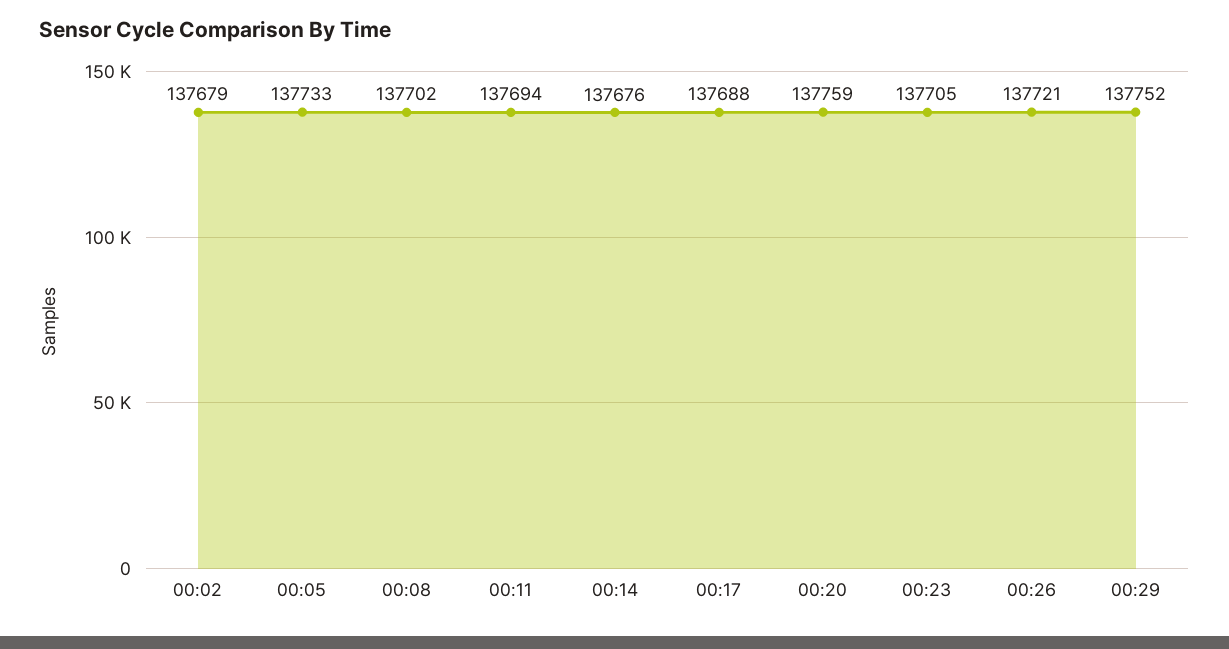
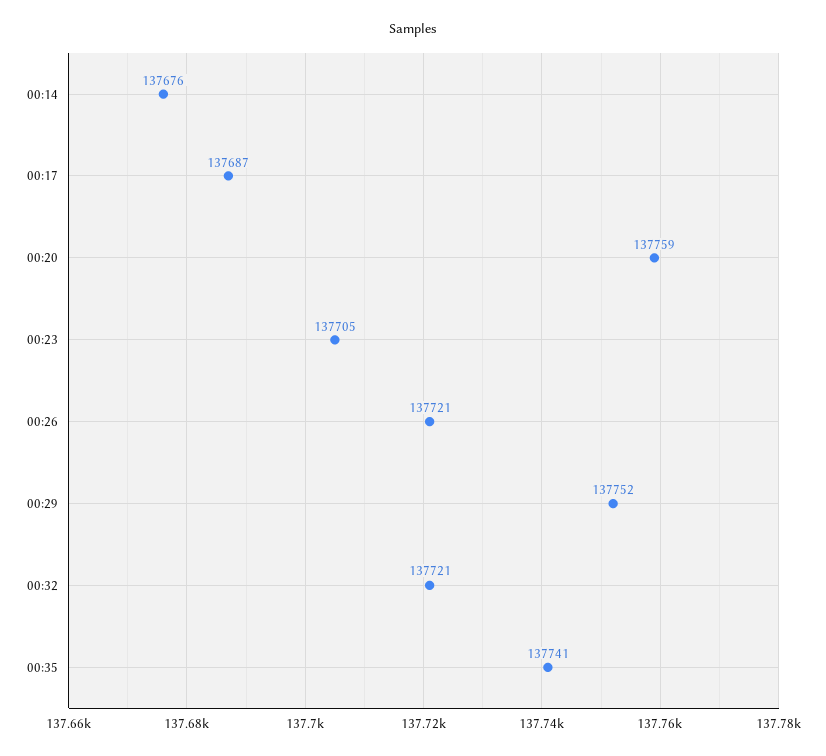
00:02: 137679 -> none
00:05: 137733 -> none
00:08: 137702 -> none
00:11: 137694 -> none
00:17: 137688 -> 137687
00:32: none -> 137721
00:35: none -> 137741

